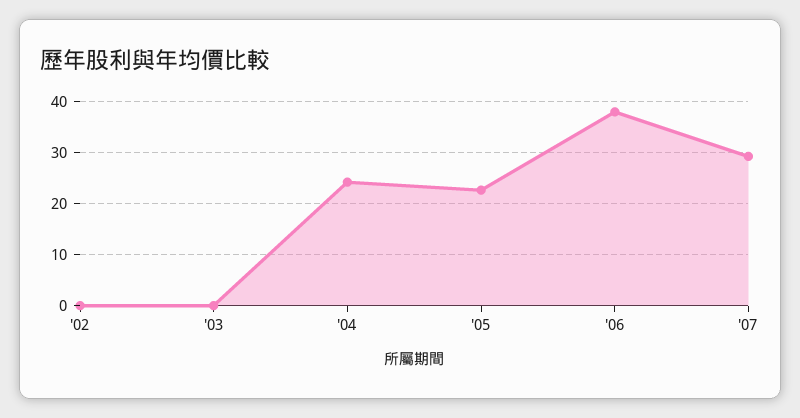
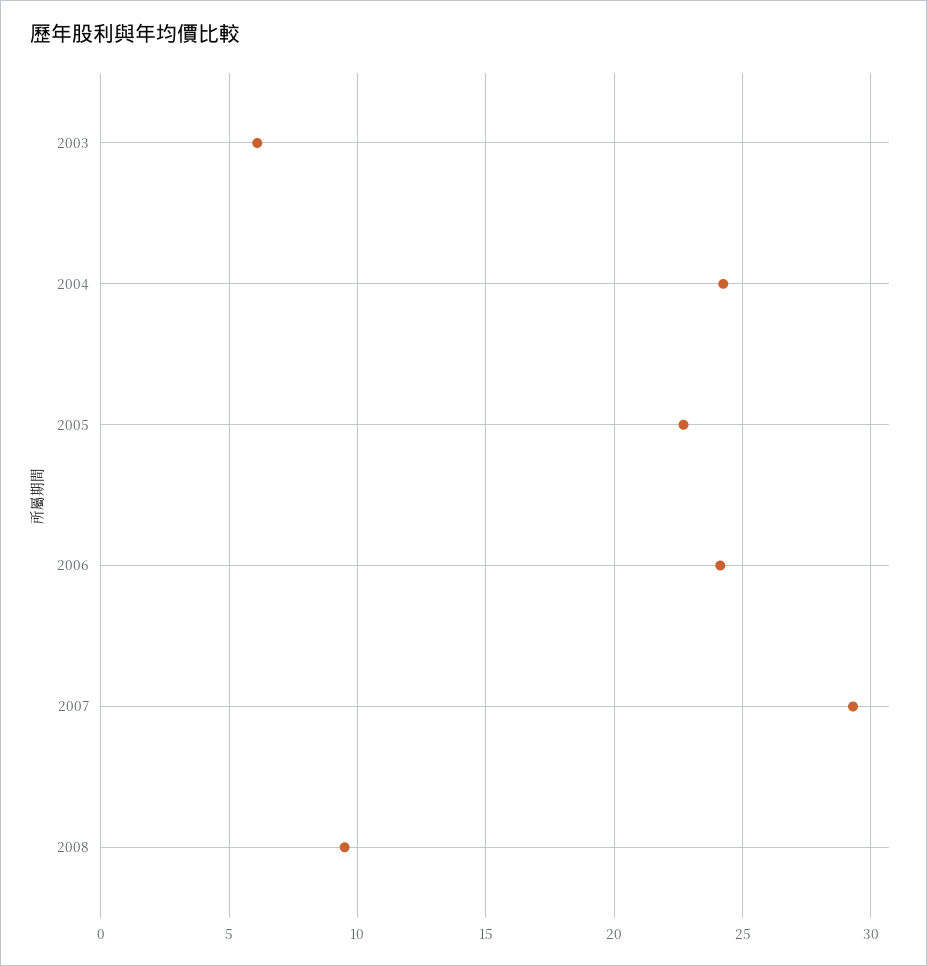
'02: 0 -> none
'03: 0 -> 6
'06: 38 -> 24
2008: none -> 9.5

